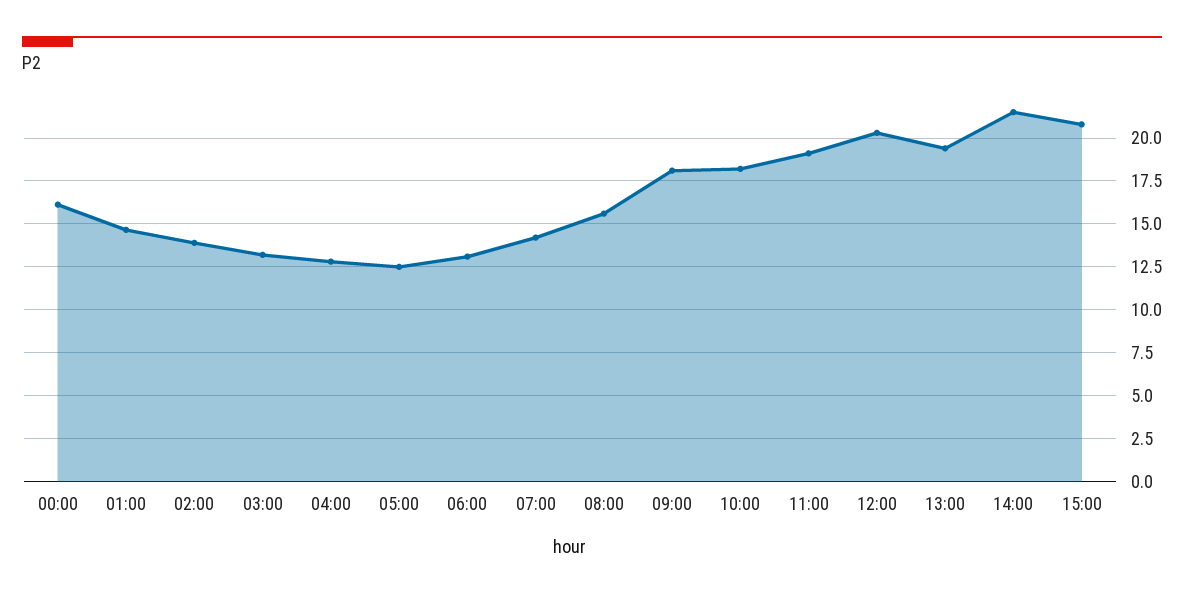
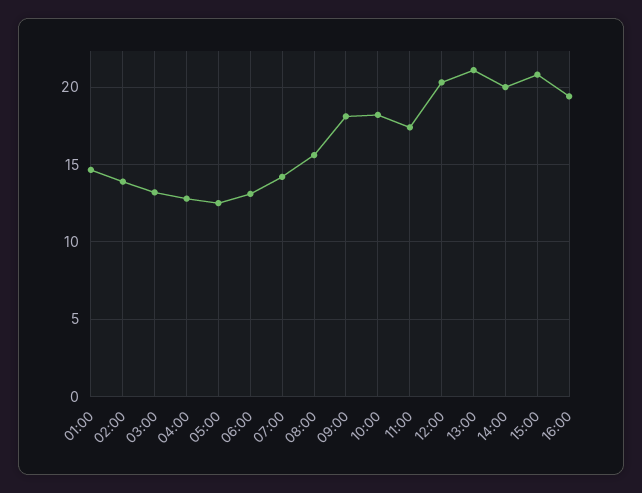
00:00: 16 -> none
11:00: 19 -> 17.5
13:00: 19.5 -> 21
14:00: 21.5 -> 20
16:00: none -> 19.5

